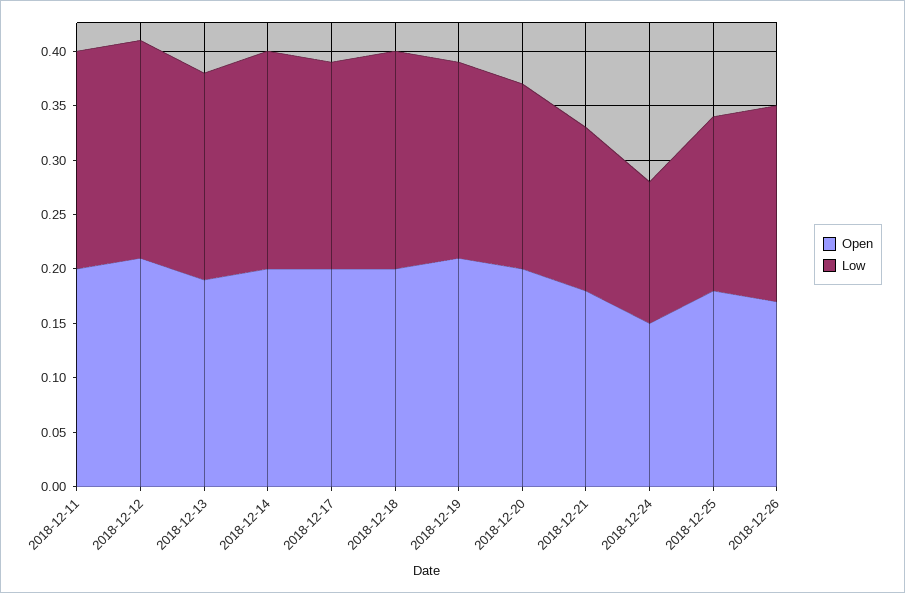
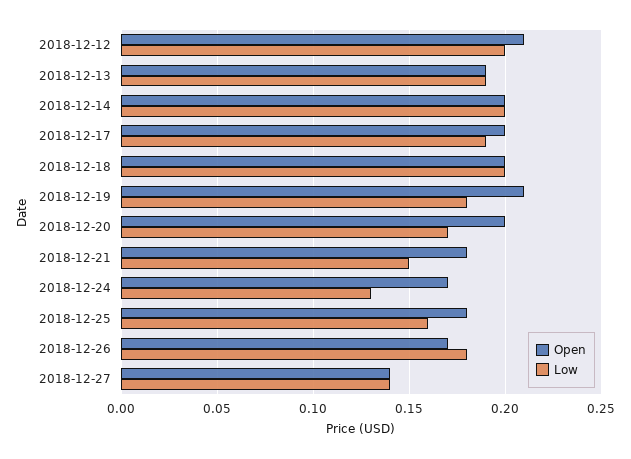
Open, 2018-12-11: 0.2 -> none
Low, 2018-12-11: 0.2 -> none
Open, 2018-12-24: 0.15 -> 0.17
Open, 2018-12-27: none -> 0.14
Low, 2018-12-27: none -> 0.14

